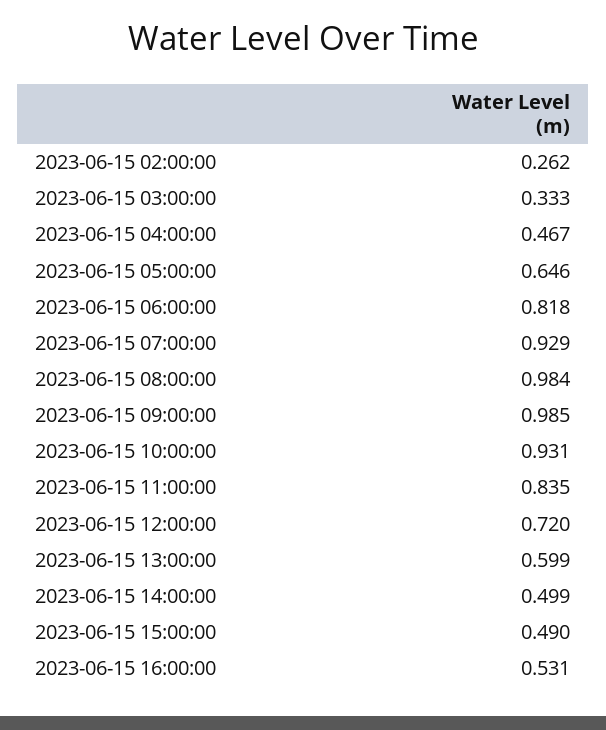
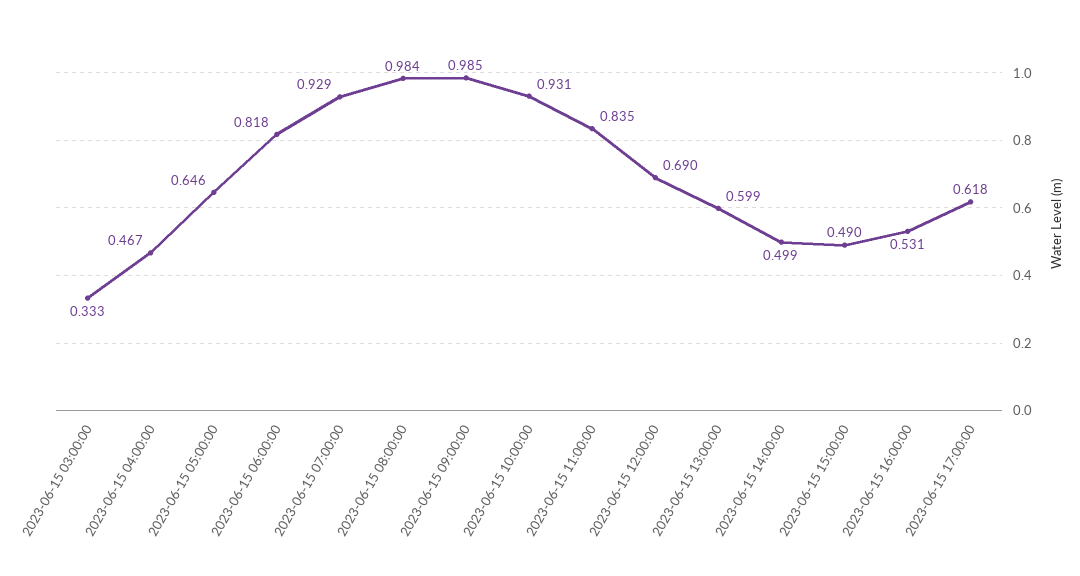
2023-06-15 02:00:00: 0.262 -> none
2023-06-15 12:00:00: 0.72 -> 0.69
2023-06-15 17:00:00: none -> 0.618

